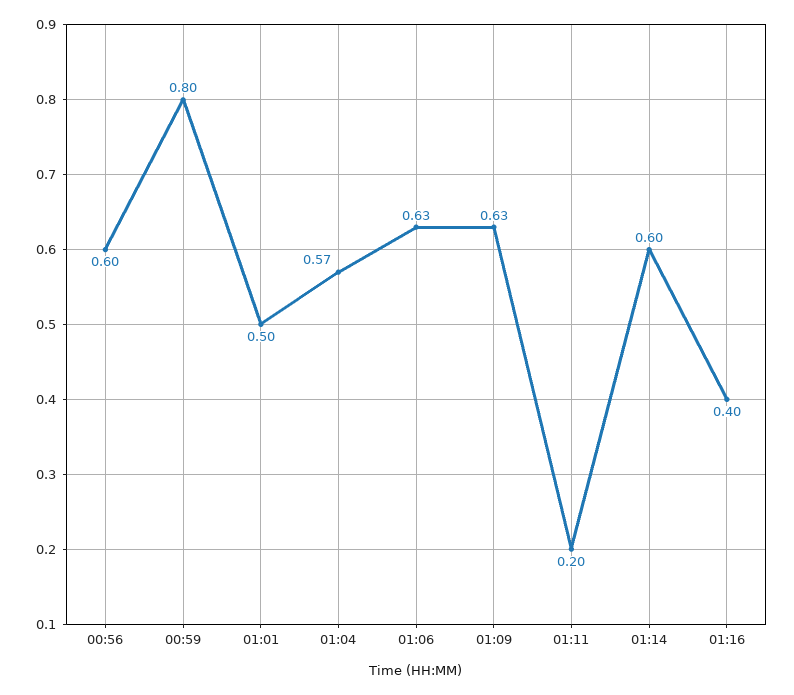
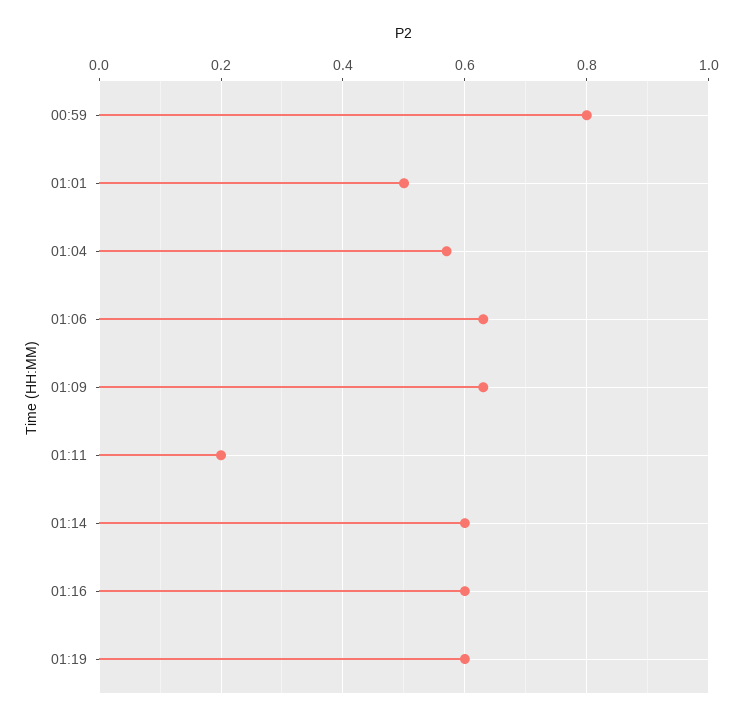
00:56: 0.6 -> none
01:16: 0.4 -> 0.6
01:19: none -> 0.6

